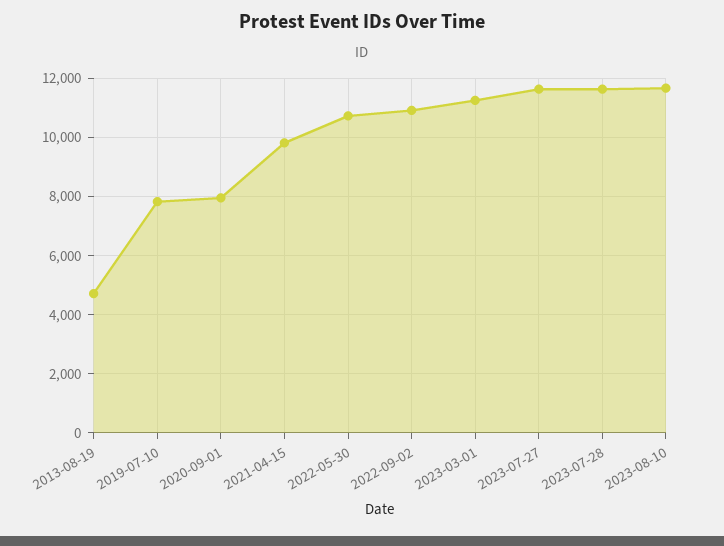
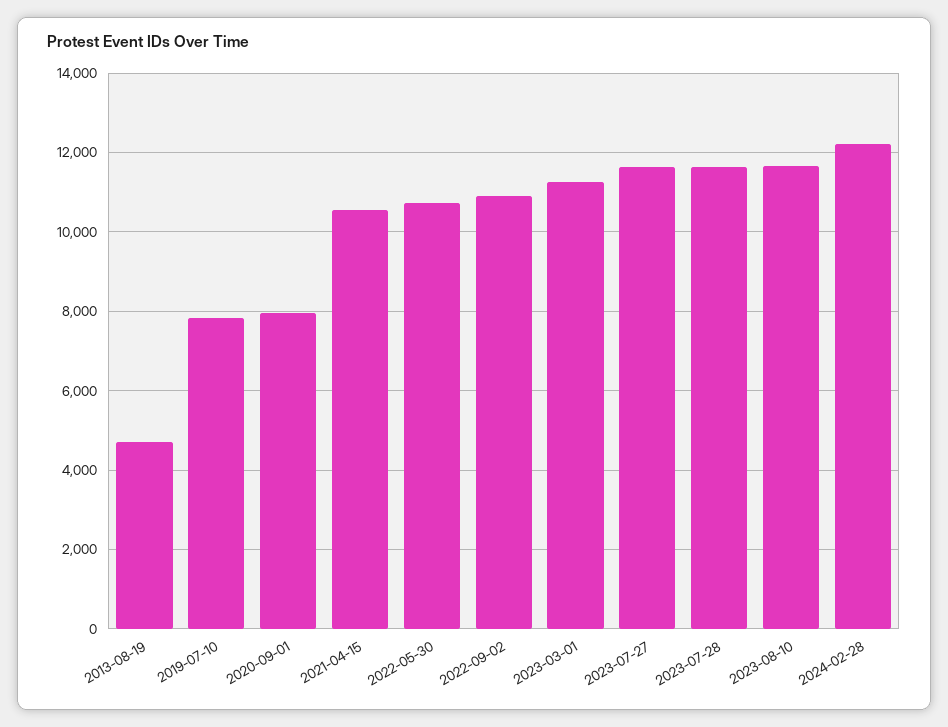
2021-04-15: 9750 -> 10600
2024-02-28: none -> 12200

